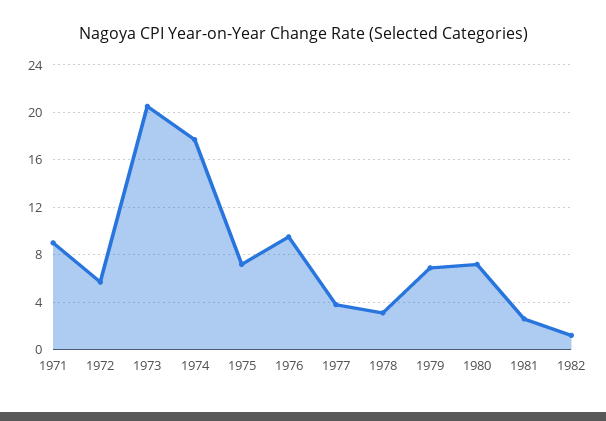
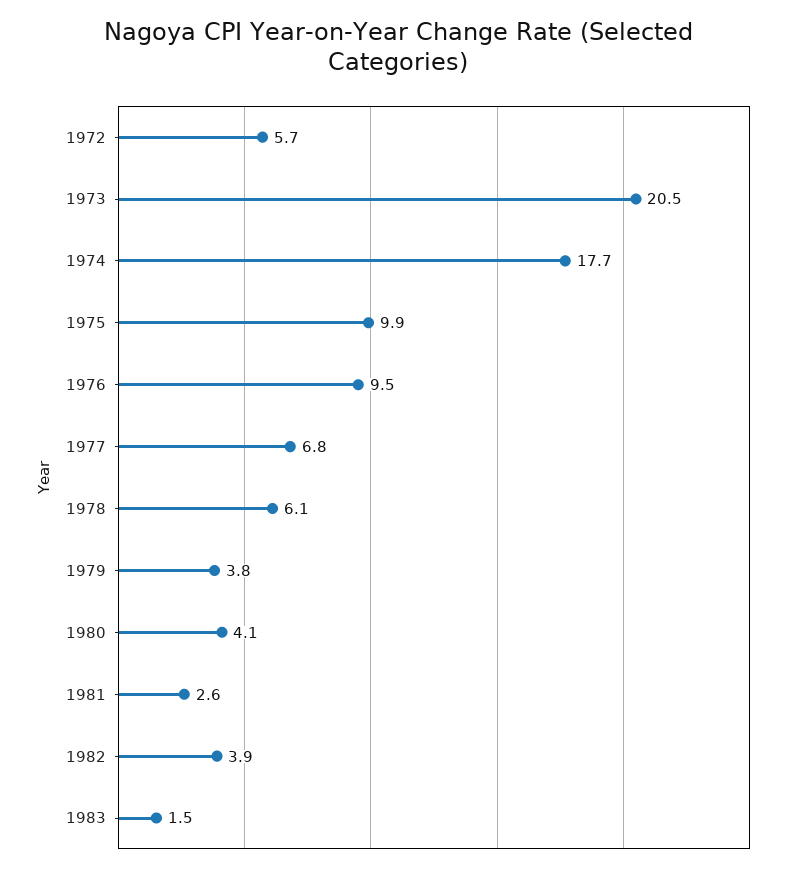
1971: 9 -> none
1975: 7 -> 9.9
1977: 4 -> 6.8
1978: 3 -> 6.1
1979: 7 -> 3.8
1980: 7 -> 4.1
1982: 1 -> 3.9
1983: none -> 1.5

